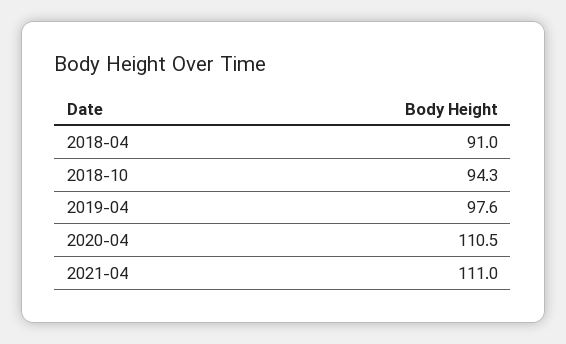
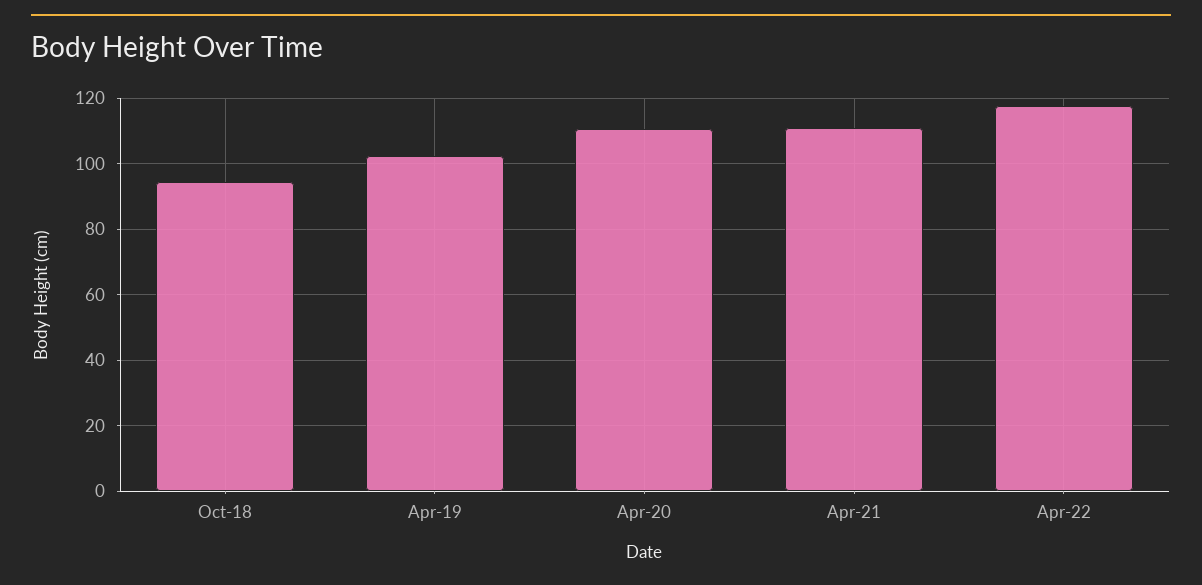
2018-04: 91 -> none
2019-04: 97.6 -> 102
Apr-22: none -> 118

